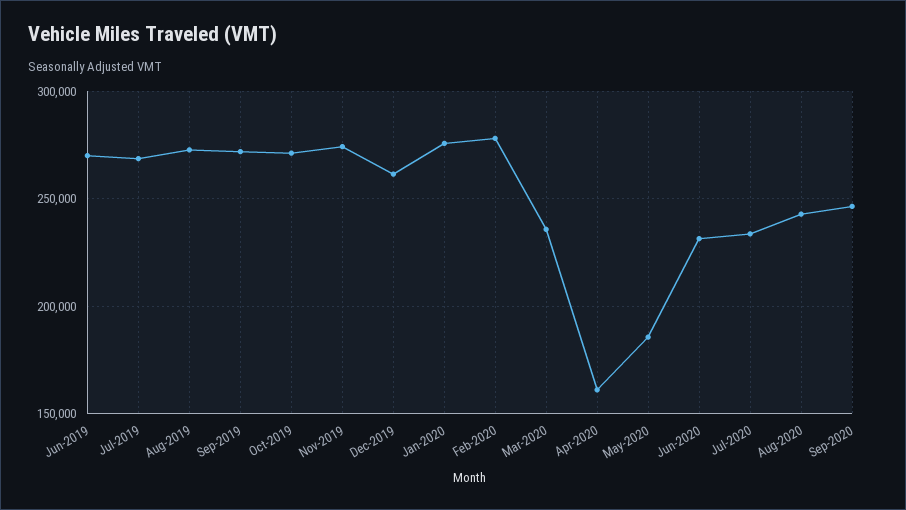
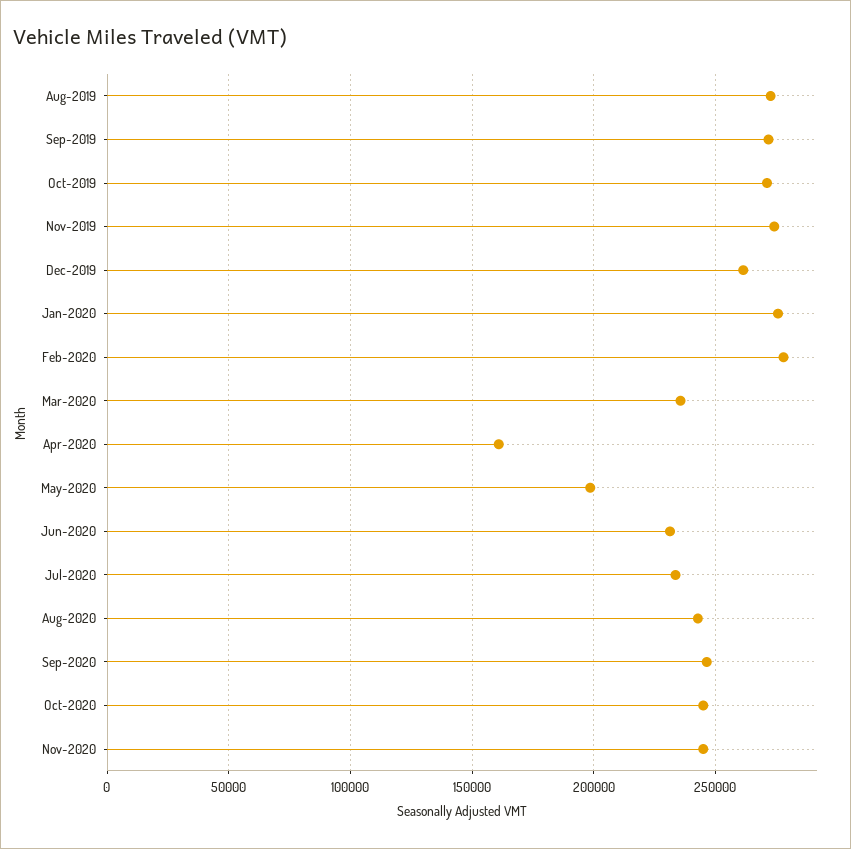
Jun-2019: 270000 -> none
Jul-2019: 270000 -> none
May-2020: 185000 -> 200000
Oct-2020: none -> 245000
Nov-2020: none -> 245000

